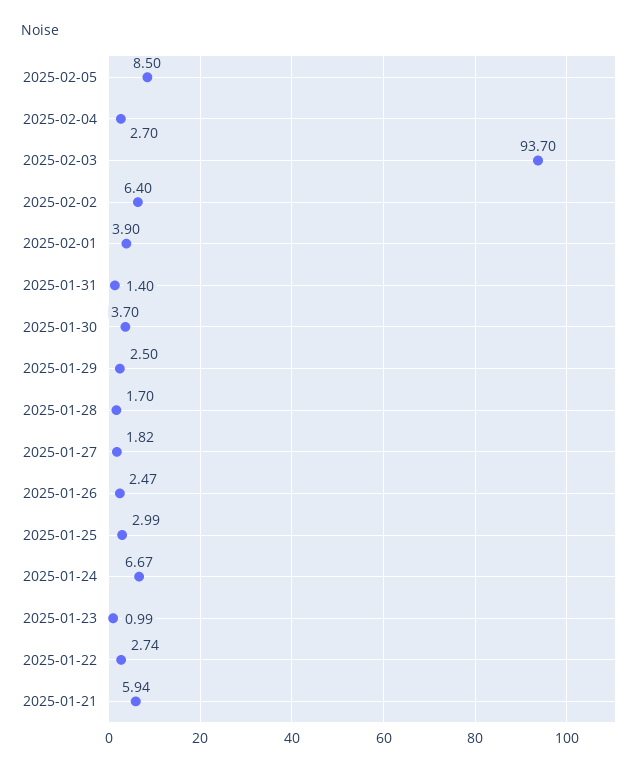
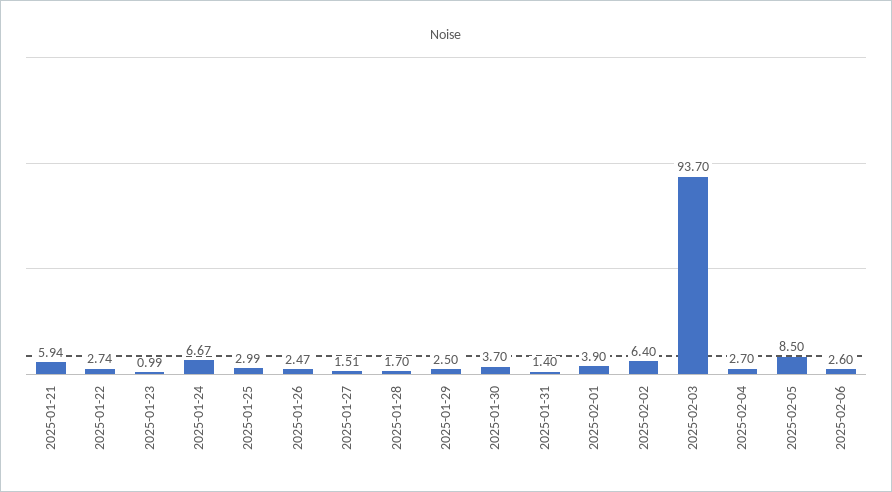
2025-01-27: 1.82 -> 1.51
2025-02-06: none -> 2.6

